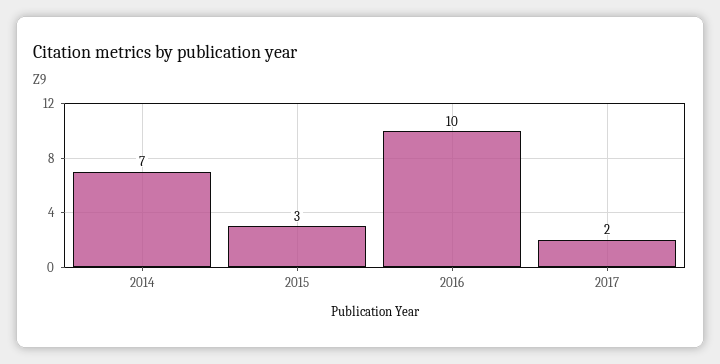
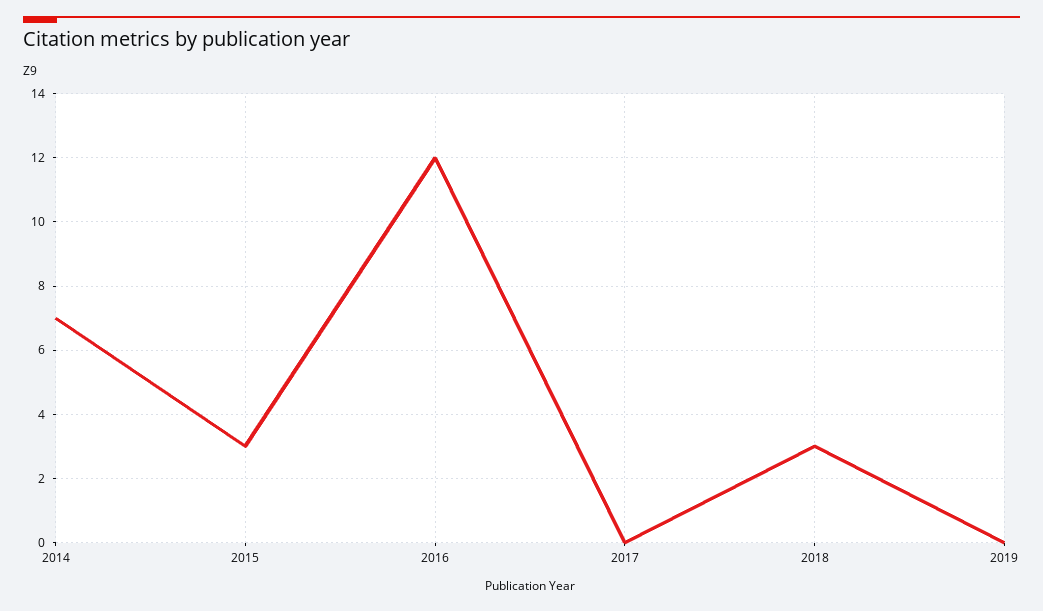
2016: 10 -> 12
2017: 2 -> 0
2018: none -> 3
2019: none -> 0

